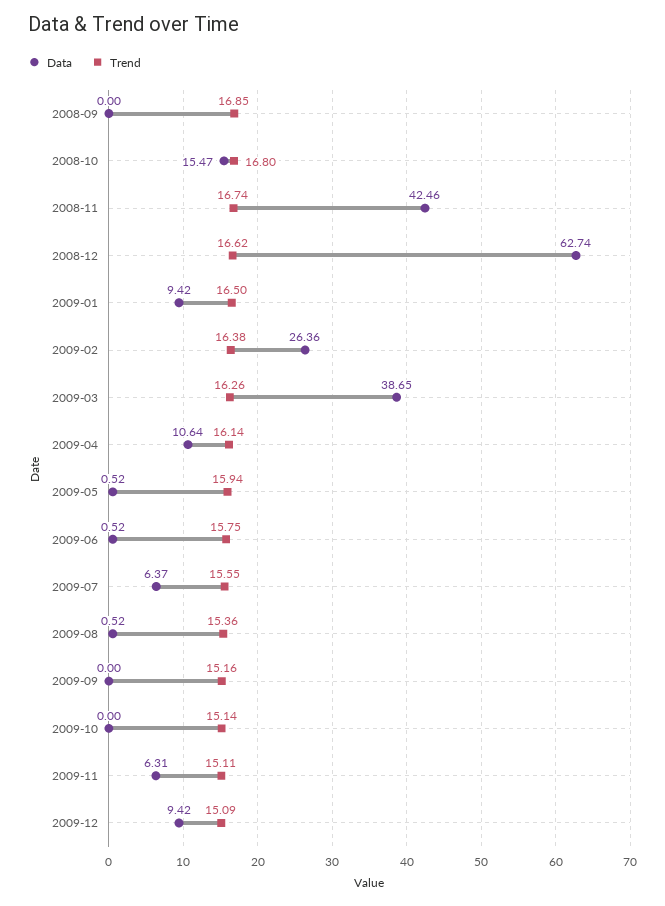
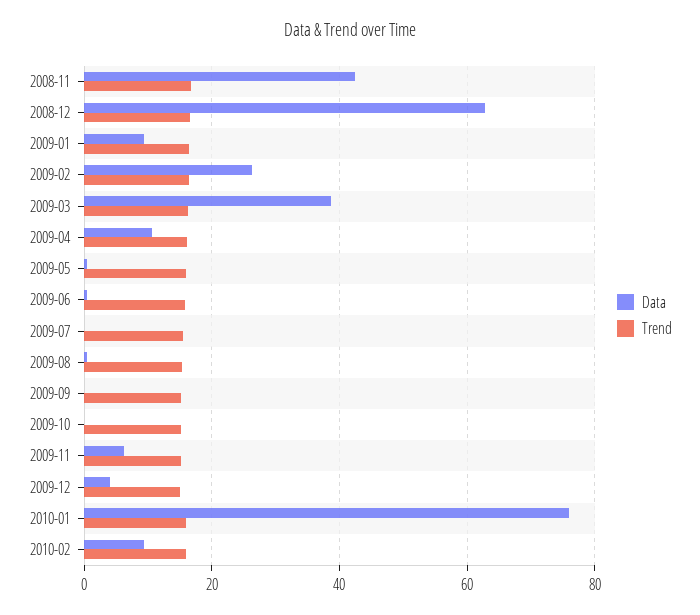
Data, 2008-09: 0 -> none
Trend, 2008-09: 16.85 -> none
Data, 2008-10: 15.47 -> none
Trend, 2008-10: 16.8 -> none
Data, 2009-07: 6.37 -> 0
Data, 2009-12: 9.42 -> 4
Data, 2010-01: none -> 76
Trend, 2010-01: none -> 16
Data, 2010-02: none -> 10
Trend, 2010-02: none -> 16

